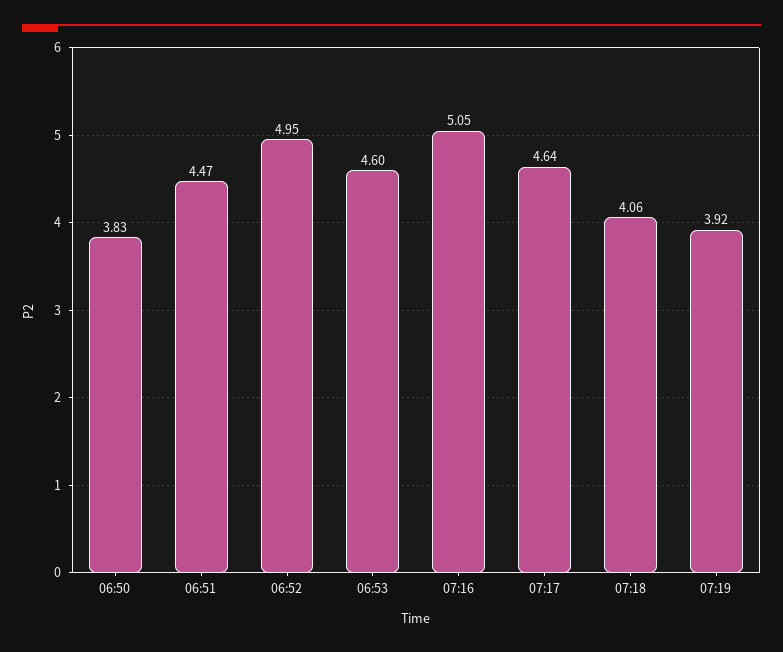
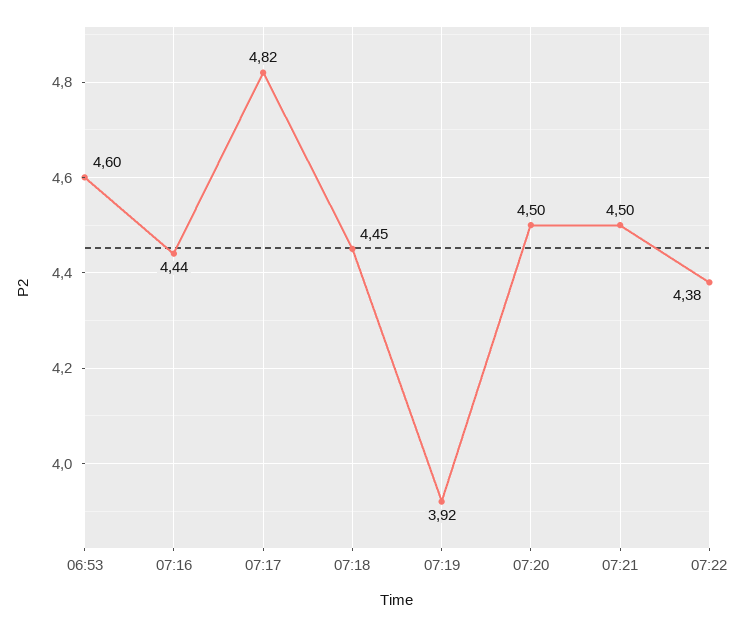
06:50: 3.83 -> none
06:51: 4.47 -> none
06:52: 4.95 -> none
07:16: 5.05 -> 4.44
07:17: 4.64 -> 4.82
07:18: 4.06 -> 4.45
07:20: none -> 4.5
07:21: none -> 4.5
07:22: none -> 4.38

